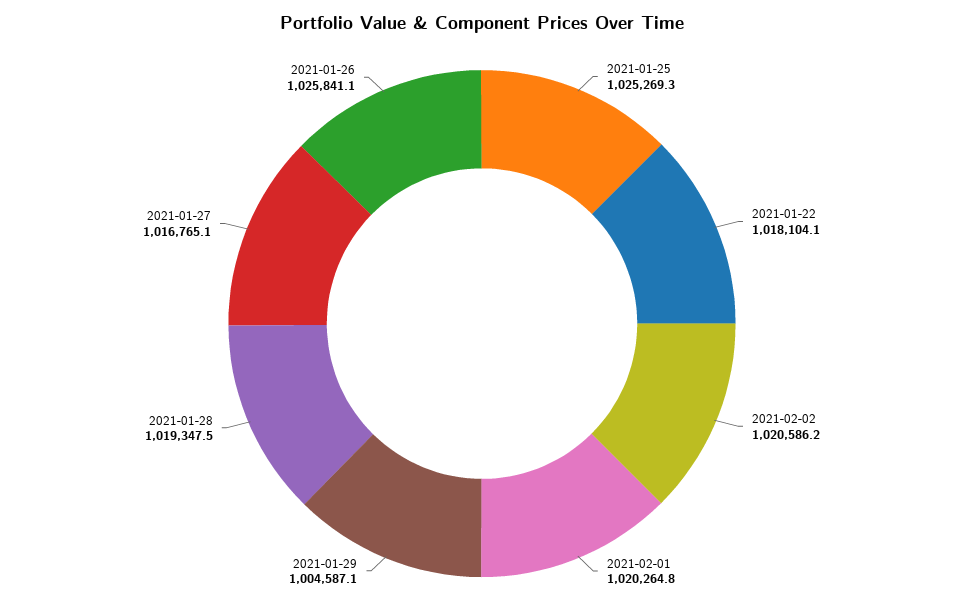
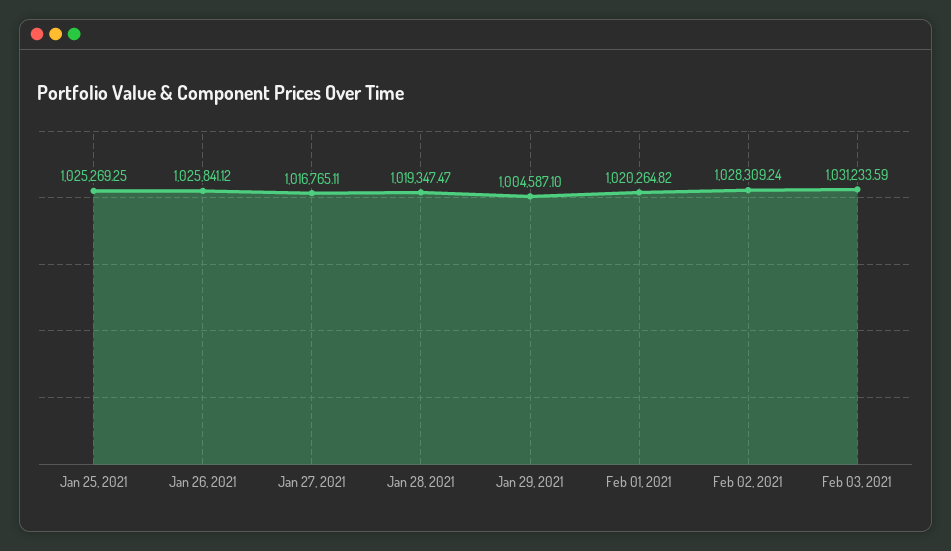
2021-01-22: 1018104.1 -> none
2021-02-02: 1020586.2 -> 1028309.24
Feb 03, 2021: none -> 1031233.59

